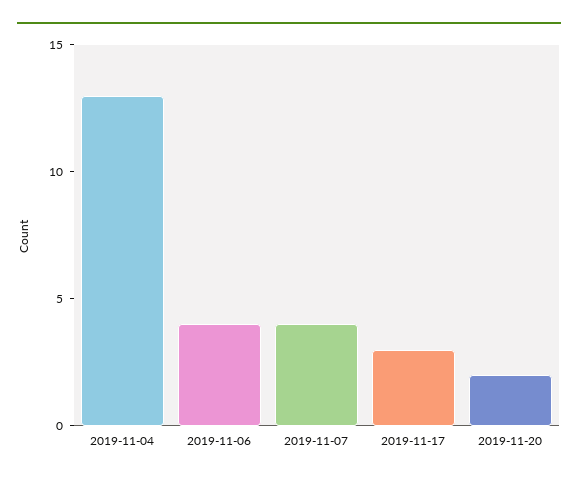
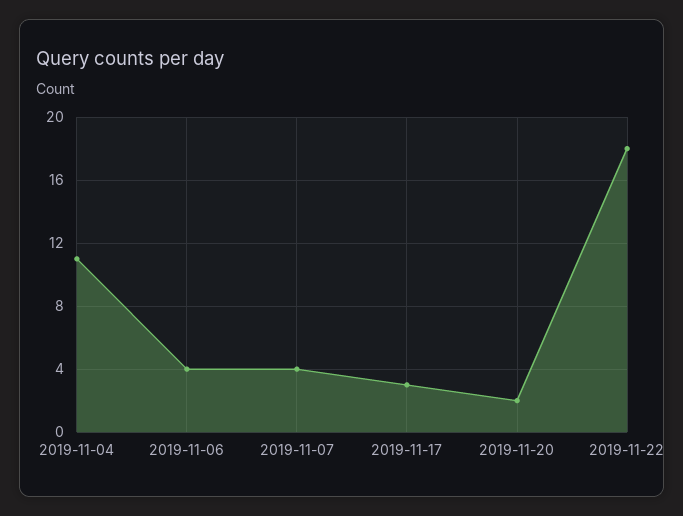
2019-11-04: 13 -> 11
2019-11-22: none -> 18

